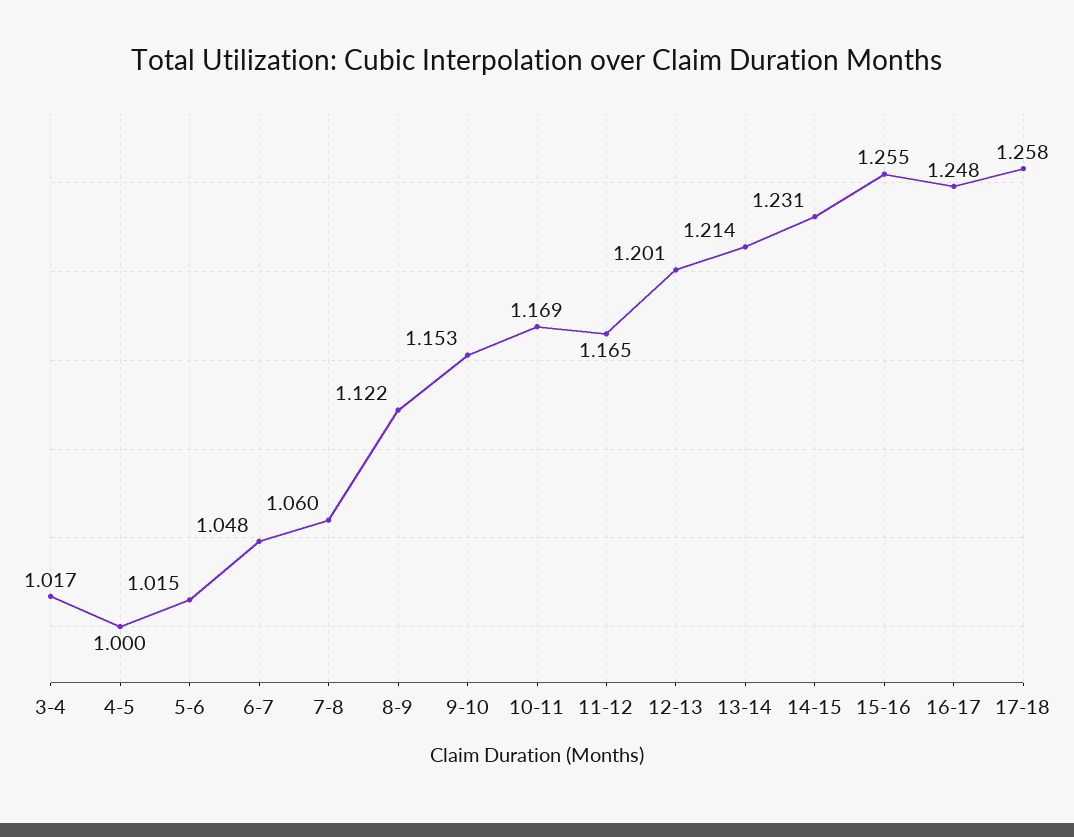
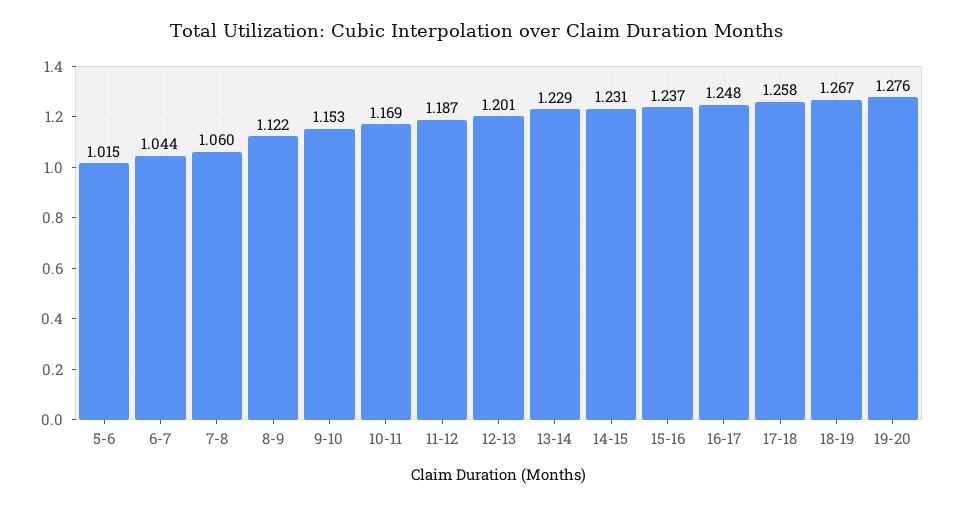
3-4: 1.017 -> none
4-5: 1 -> none
6-7: 1.048 -> 1.044
11-12: 1.165 -> 1.187
13-14: 1.214 -> 1.229
15-16: 1.255 -> 1.237
18-19: none -> 1.267
19-20: none -> 1.276

